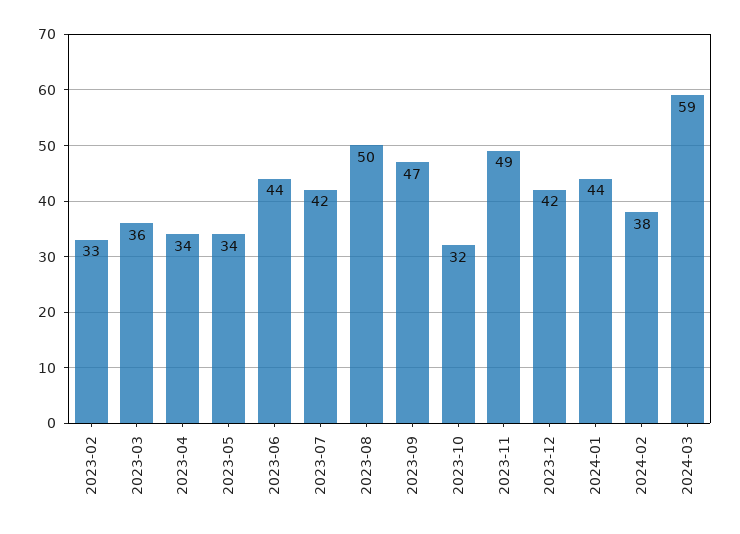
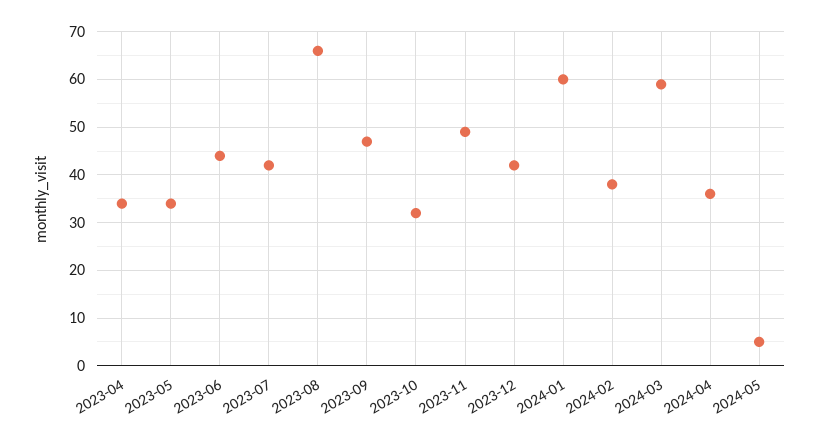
2023-02: 33 -> none
2023-03: 36 -> none
2023-08: 50 -> 65
2024-01: 44 -> 60
2024-04: none -> 35
2024-05: none -> 5

